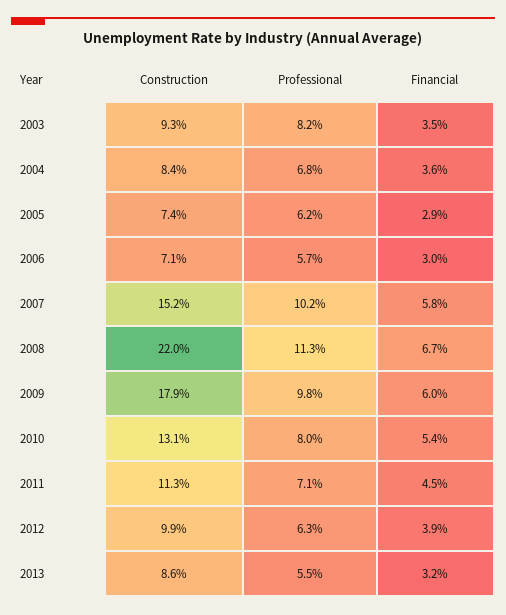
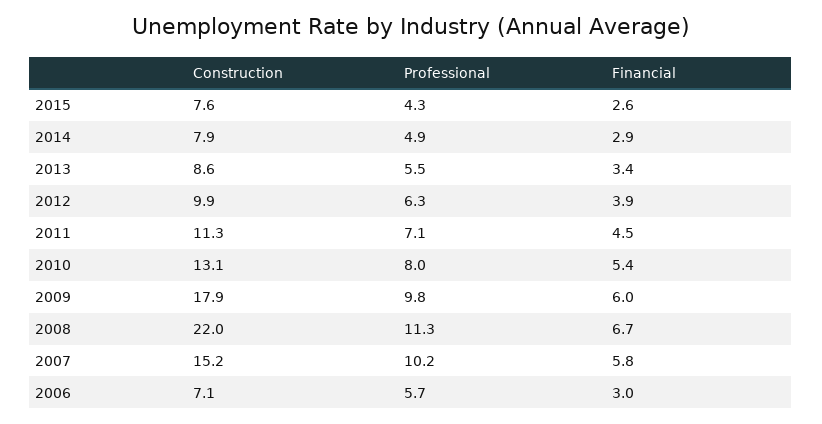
Construction, 2003: 9.3 -> none
Professional, 2003: 8.2 -> none
Financial, 2003: 3.5 -> none
Construction, 2004: 8.4 -> none
Professional, 2004: 6.8 -> none
Financial, 2004: 3.6 -> none
Construction, 2005: 7.4 -> none
Professional, 2005: 6.2 -> none
Financial, 2005: 2.9 -> none
Financial, 2013: 3.2 -> 3.4
Construction, 2015: none -> 7.6
Professional, 2015: none -> 4.3
Financial, 2015: none -> 2.6
Construction, 2014: none -> 7.9
Professional, 2014: none -> 4.9
Financial, 2014: none -> 2.9

